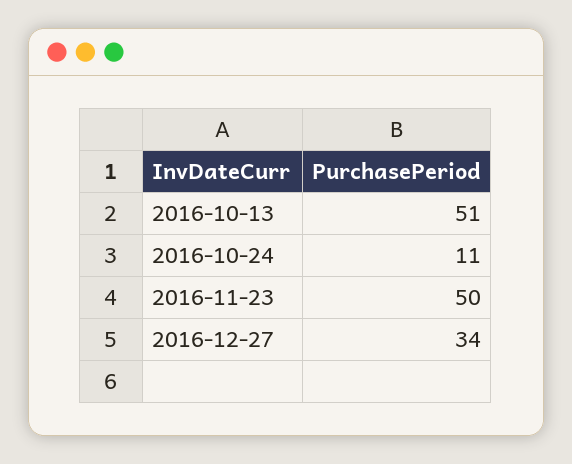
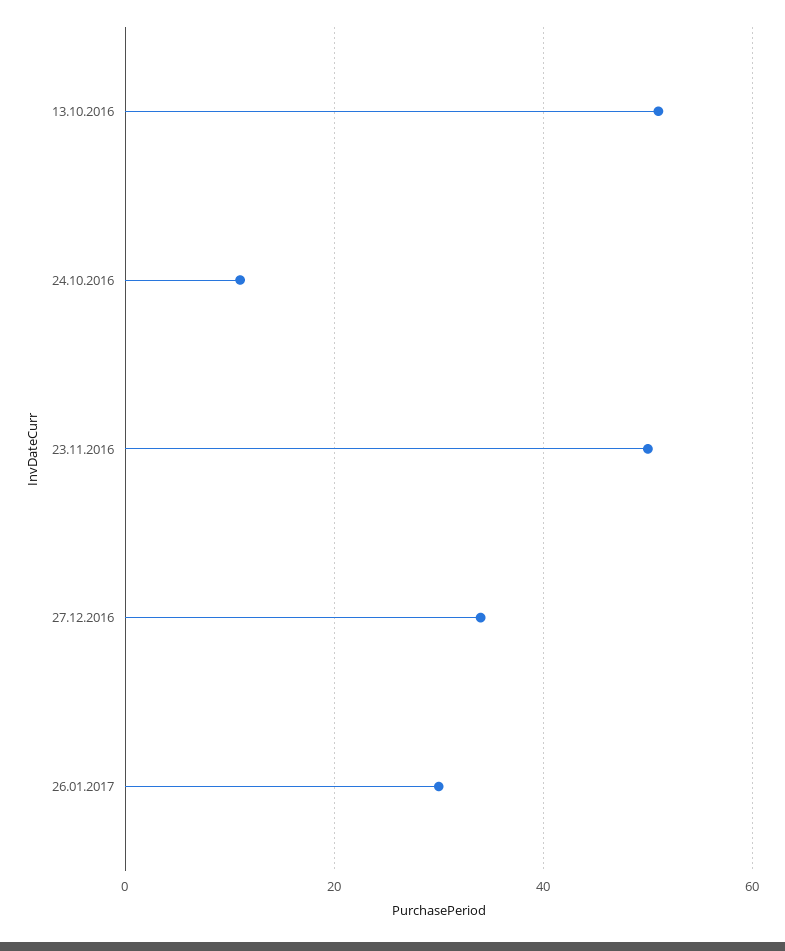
26.01.2017: none -> 30

